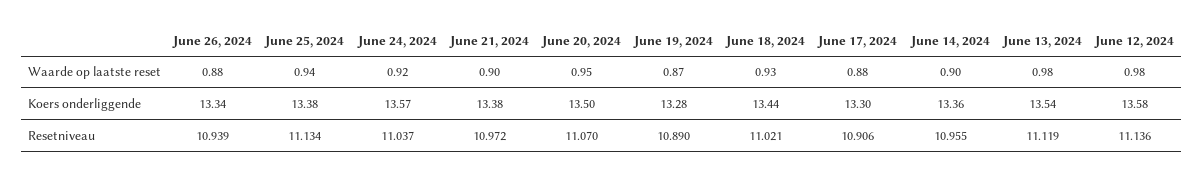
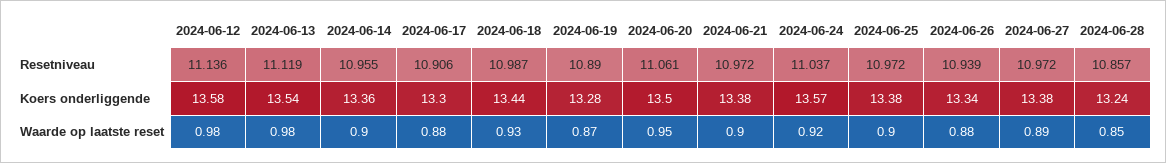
June 25, 2024, Waarde op laatste reset: 0.94 -> 0.9
June 25, 2024, Resetniveau: 11.134 -> 10.972
June 20, 2024, Resetniveau: 11.07 -> 11.061
June 18, 2024, Resetniveau: 11.021 -> 10.987
2024-06-27, Resetniveau: none -> 10.972
2024-06-28, Resetniveau: none -> 10.857
2024-06-27, Koers onderliggende: none -> 13.38
2024-06-28, Koers onderliggende: none -> 13.24
2024-06-27, Waarde op laatste reset: none -> 0.89
2024-06-28, Waarde op laatste reset: none -> 0.85

